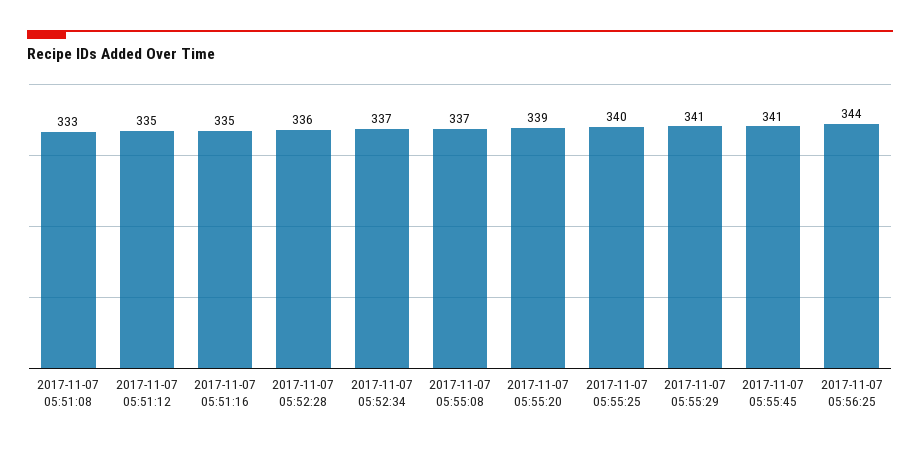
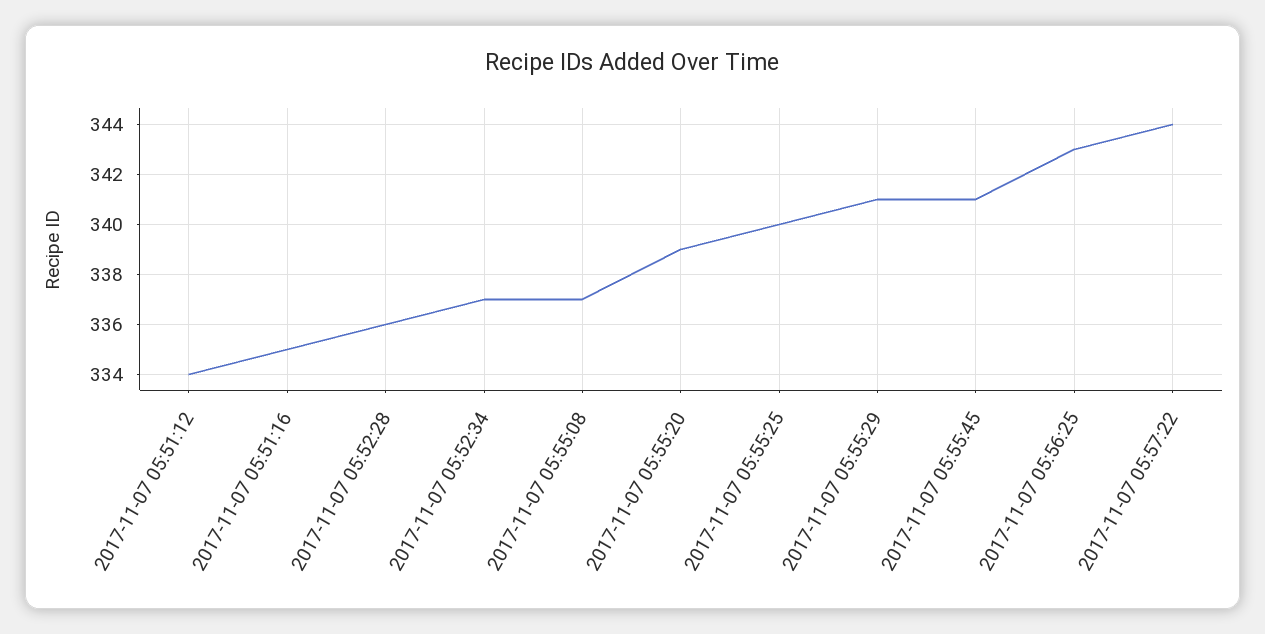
2017-11-07 05:51:08: 333 -> none
2017-11-07 05:51:12: 335 -> 334
2017-11-07 05:56:25: 344 -> 343
2017-11-07 05:57:22: none -> 344

